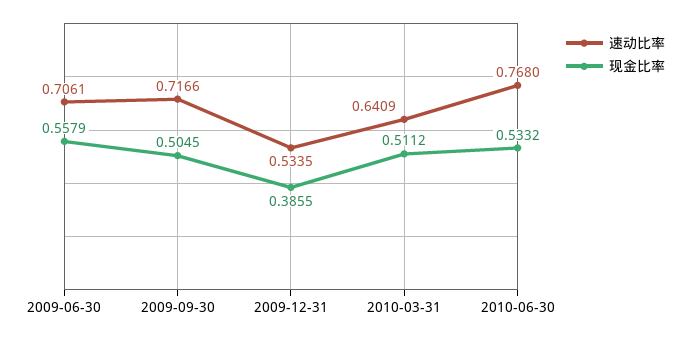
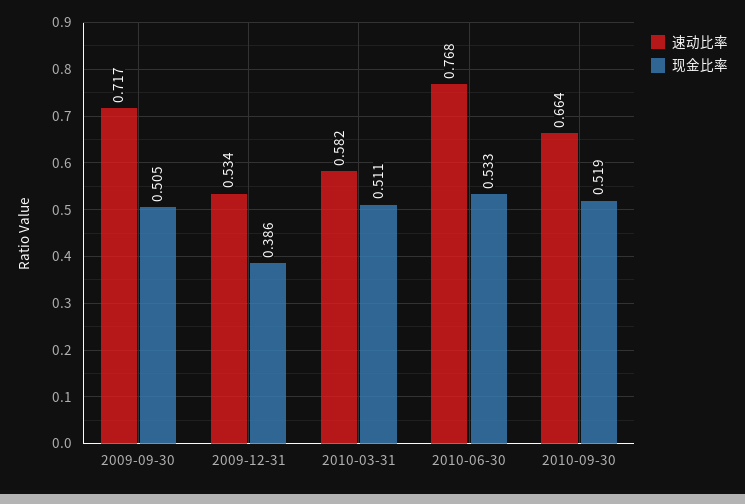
速动比率, 2009-06-30: 0.7061 -> none
现金比率, 2009-06-30: 0.5579 -> none
速动比率, 2010-03-31: 0.6409 -> 0.582
速动比率, 2010-09-30: none -> 0.664
现金比率, 2010-09-30: none -> 0.519

